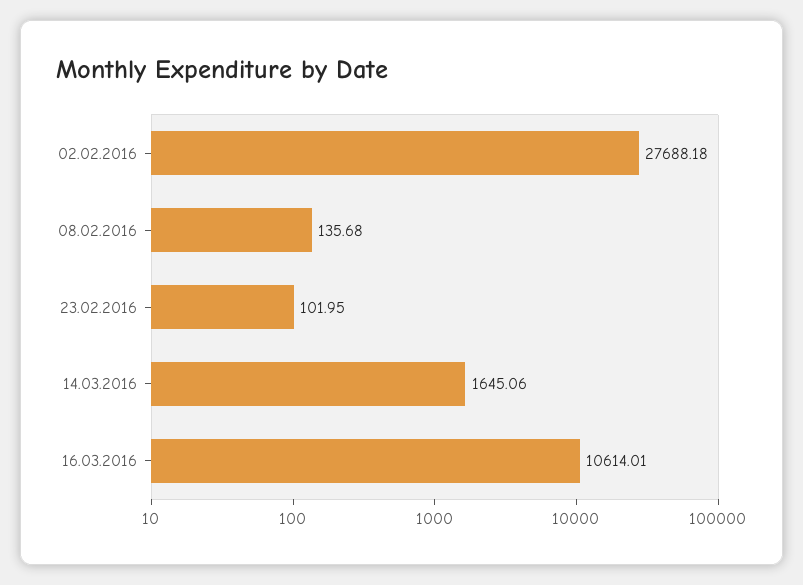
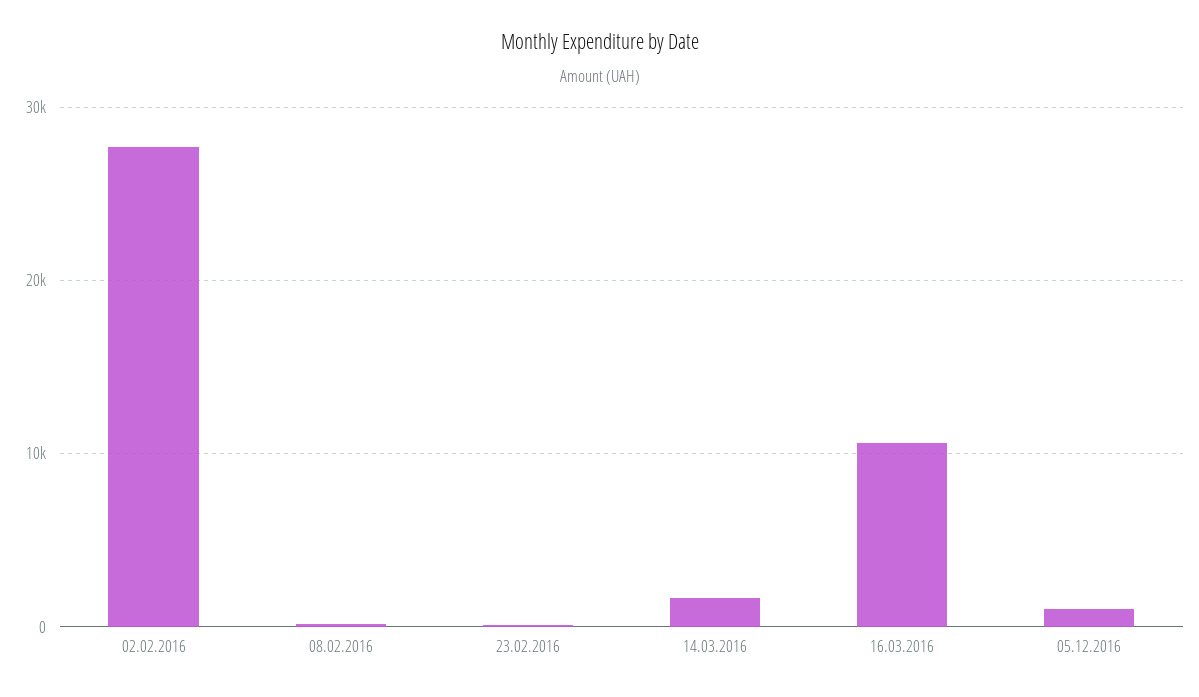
05.12.2016: none -> 1000

